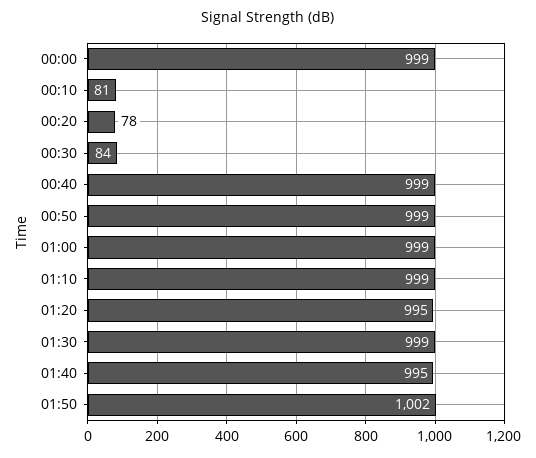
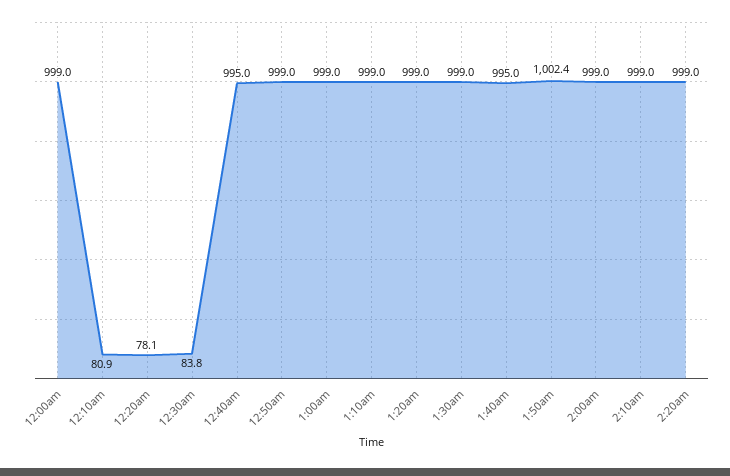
00:40: 999 -> 995
01:20: 995 -> 999
2:00am: none -> 999
2:10am: none -> 999
2:20am: none -> 999

